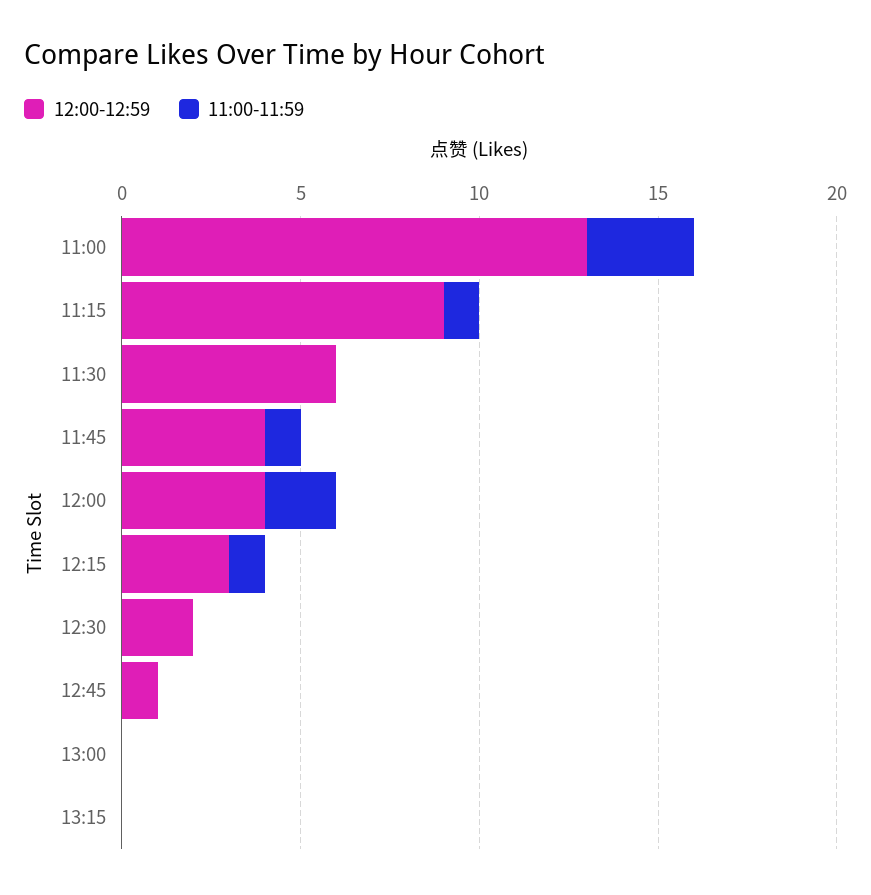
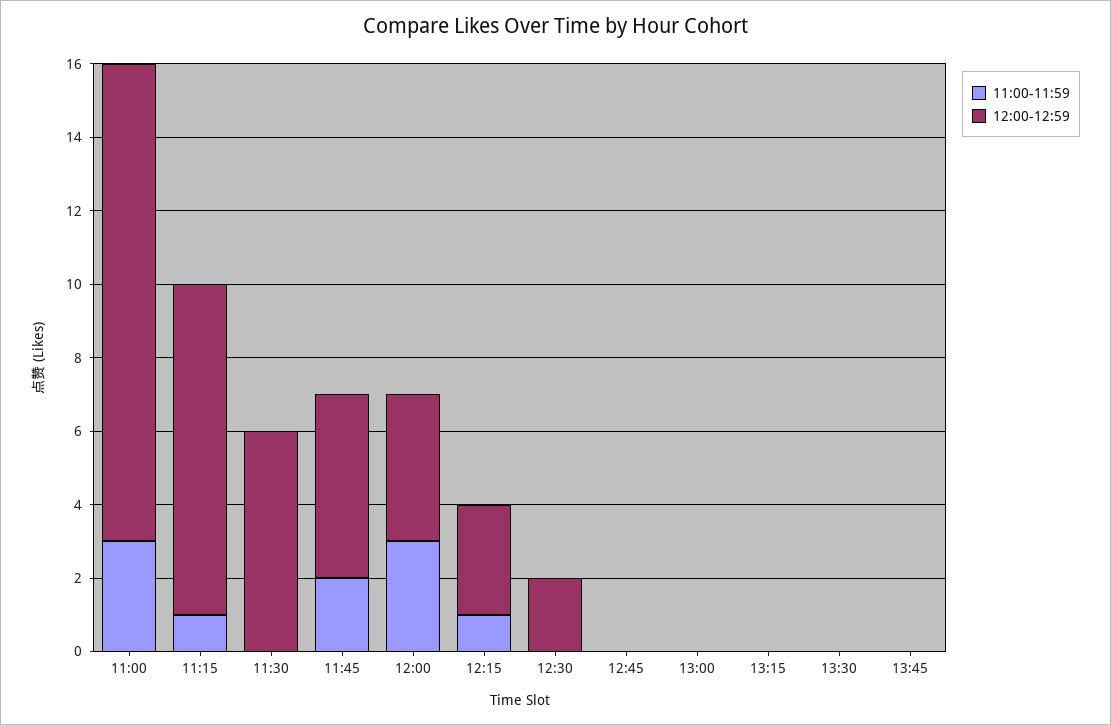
12:00-12:59, 11:45: 4 -> 5
11:00-11:59, 11:45: 1 -> 2
11:00-11:59, 12:00: 2 -> 3
12:00-12:59, 12:45: 1 -> 0
11:00-11:59, 13:30: none -> 0
12:00-12:59, 13:30: none -> 0
11:00-11:59, 13:45: none -> 0
12:00-12:59, 13:45: none -> 0

